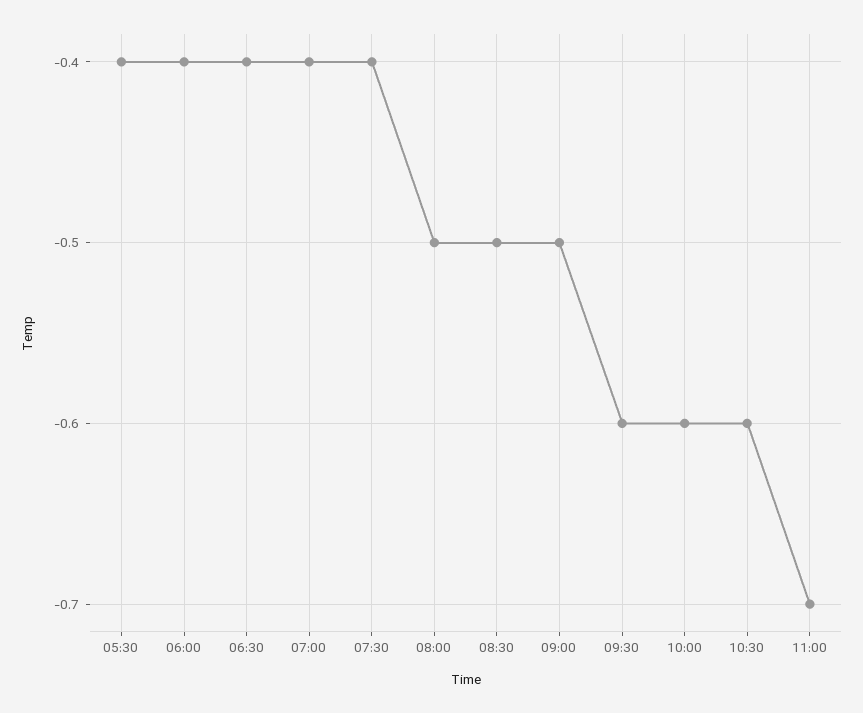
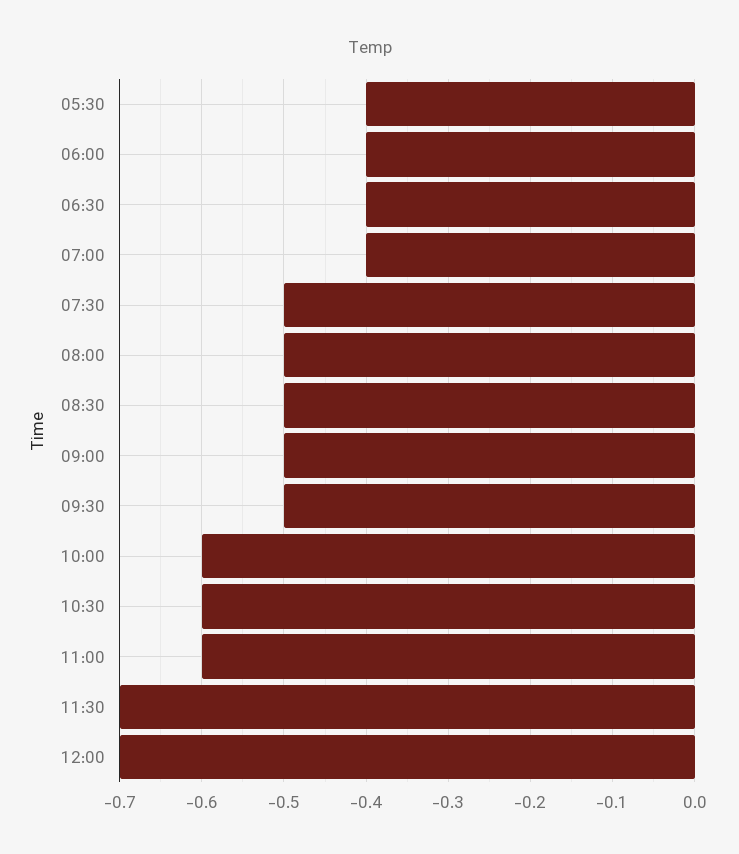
07:30: -0.4 -> -0.5
09:30: -0.6 -> -0.5
11:00: -0.7 -> -0.6
11:30: none -> -0.7
12:00: none -> -0.7

